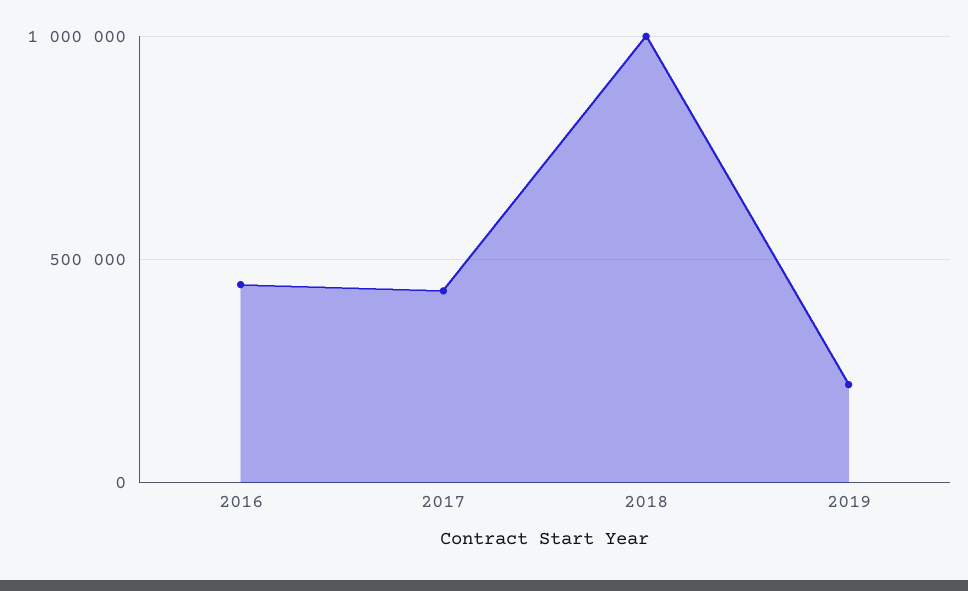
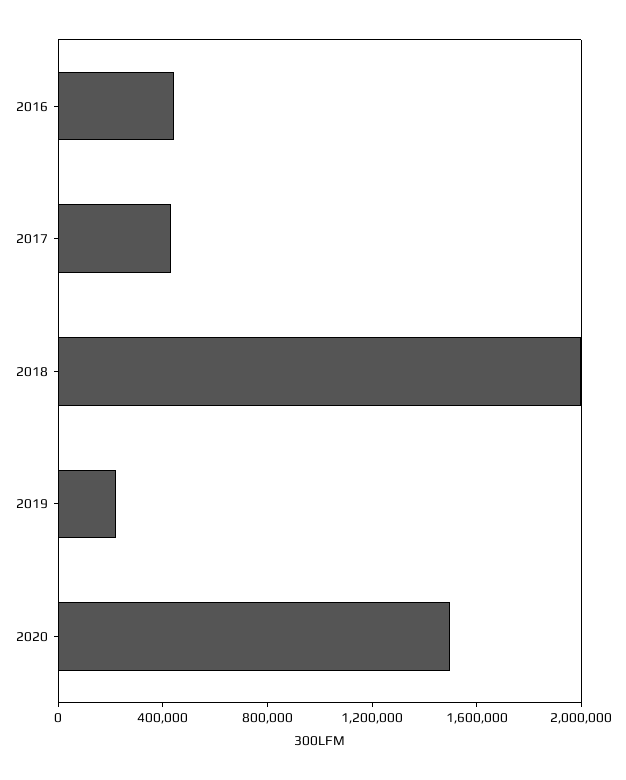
2018: 1000000 -> 2000000
2020: none -> 1500000

